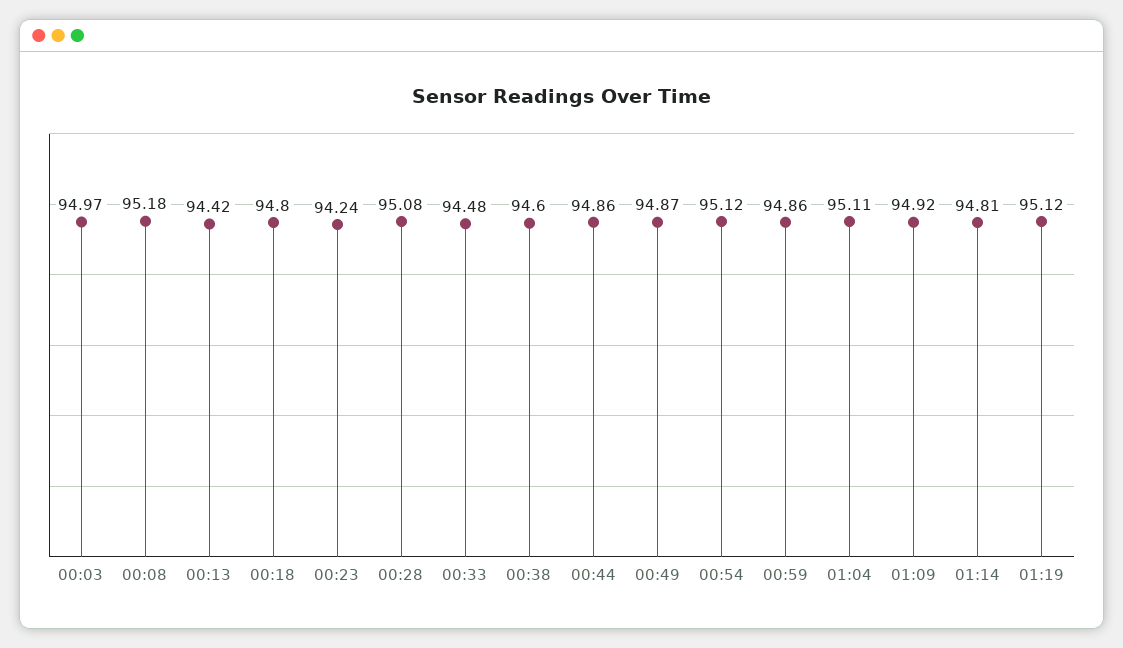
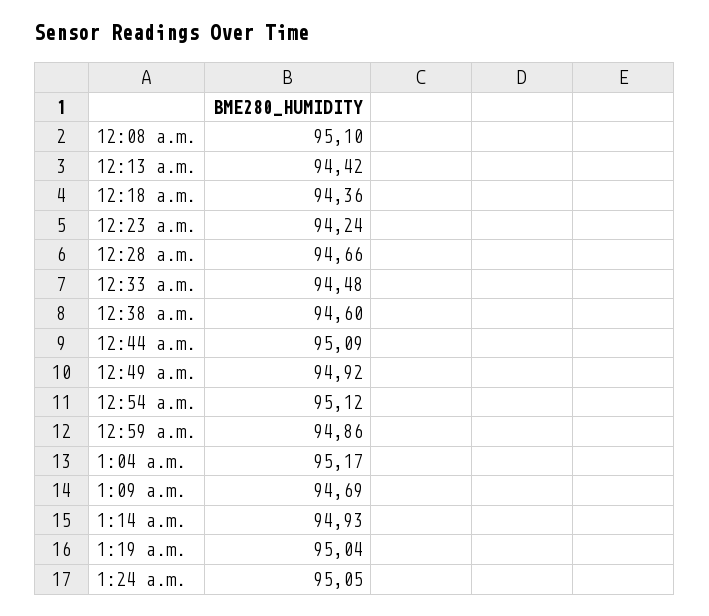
00:03: 94.97 -> none
00:08: 95.18 -> 95.1
00:18: 94.8 -> 94.36
00:28: 95.08 -> 94.66
00:44: 94.86 -> 95.09
00:49: 94.87 -> 94.92
01:04: 95.11 -> 95.17
01:09: 94.92 -> 94.69
01:14: 94.81 -> 94.93
01:19: 95.12 -> 95.04
1:24 a.m.: none -> 95.05

